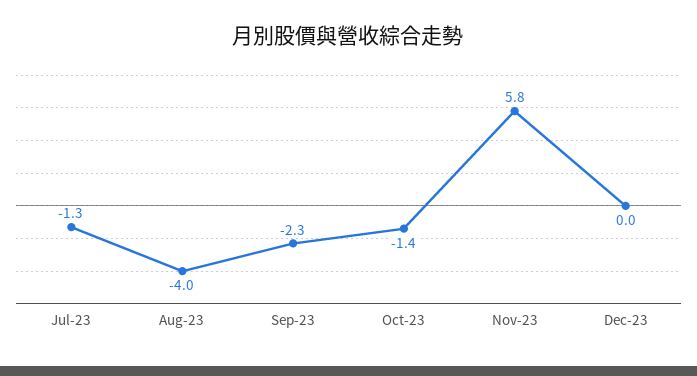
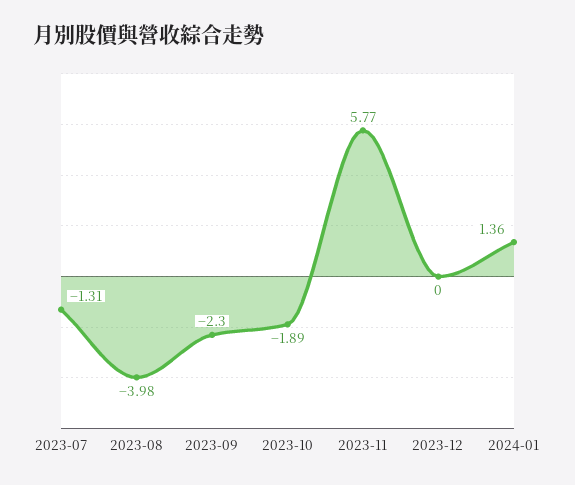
Oct-23: -1.4 -> -1.89
2024-01: none -> 1.36

